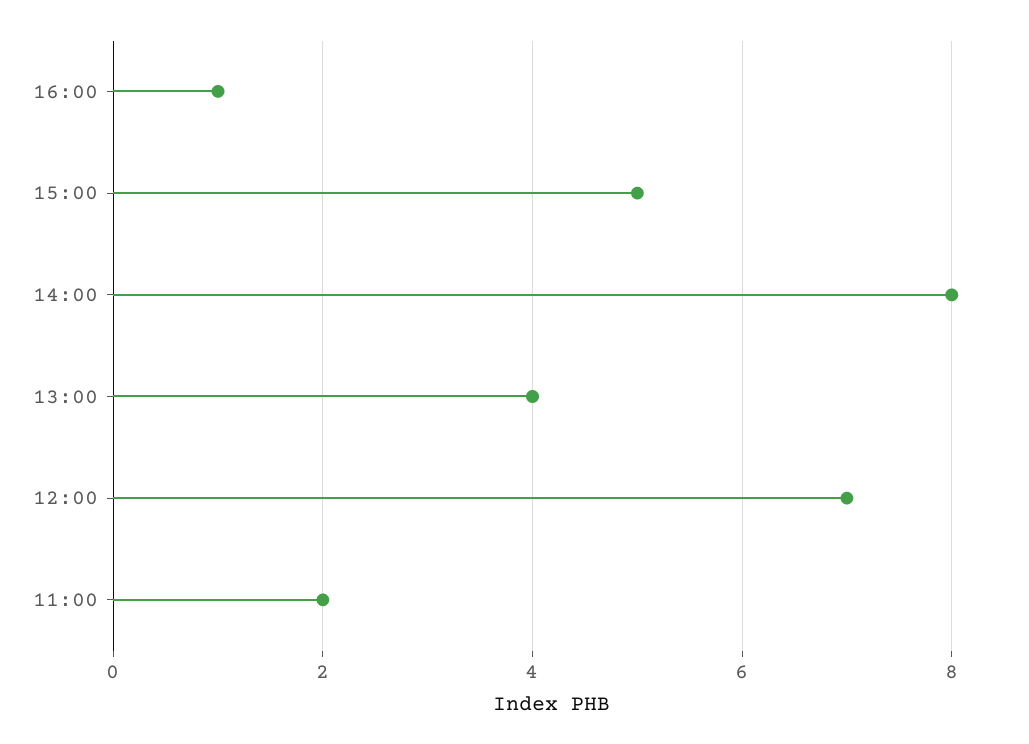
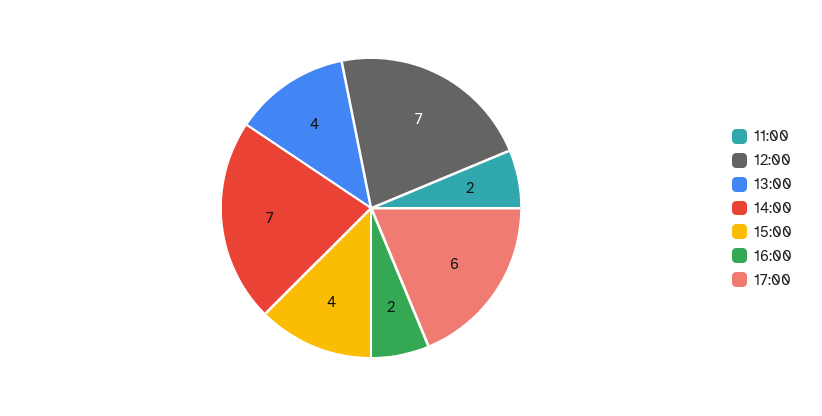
16:00: 1 -> 2
15:00: 5 -> 4
14:00: 8 -> 7
17:00: none -> 6

